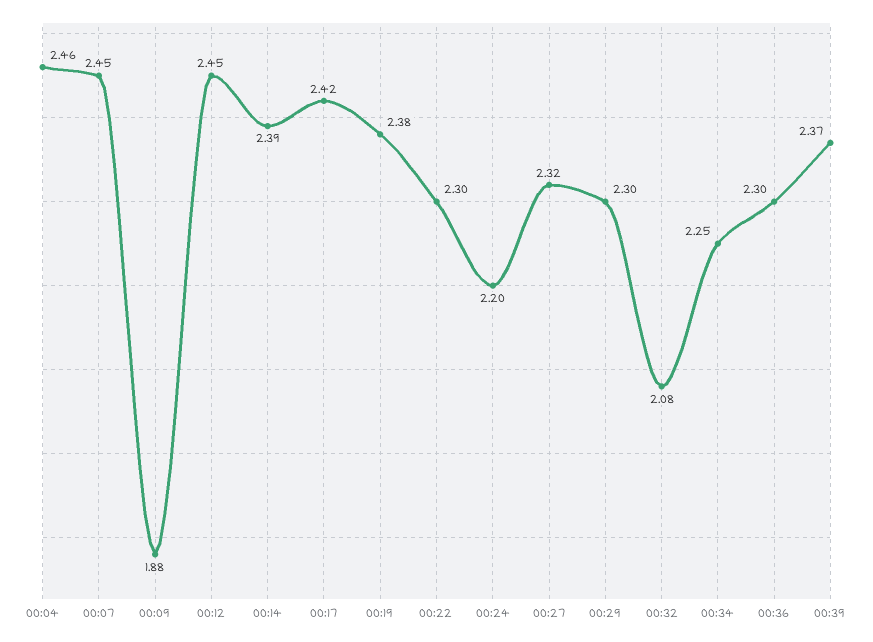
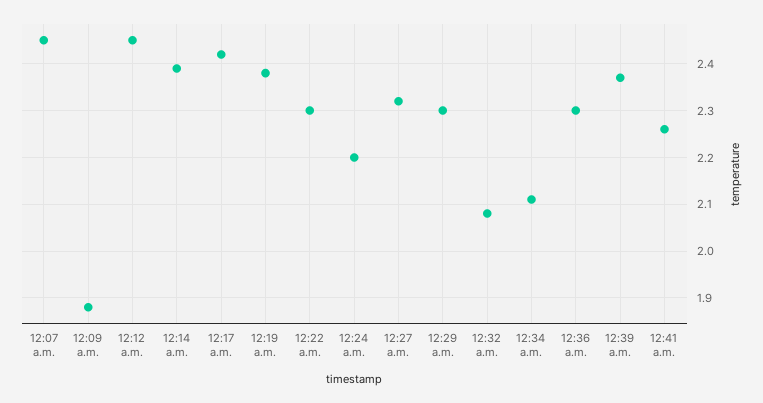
00:04: 2.46 -> none
00:34: 2.25 -> 2.1
12:41 a.m.: none -> 2.25

